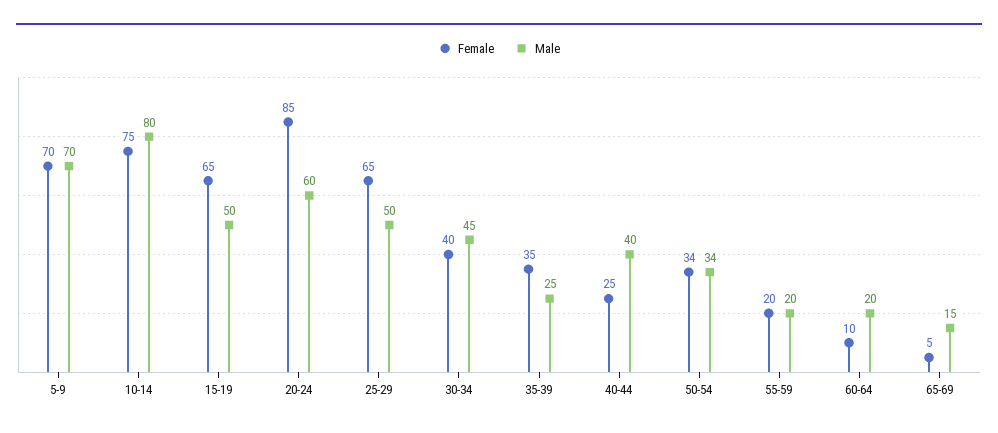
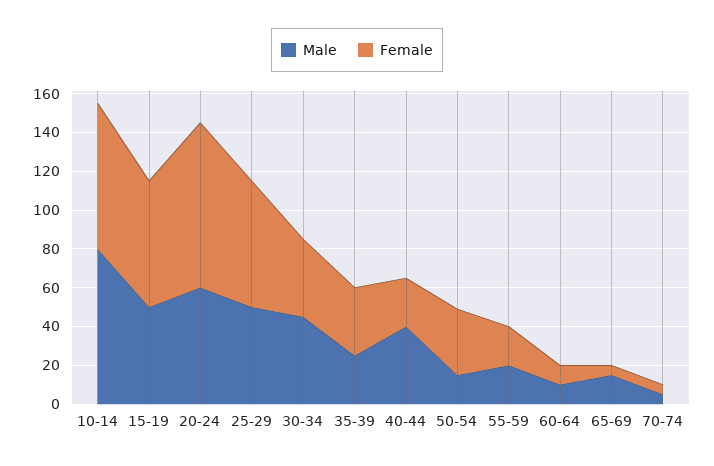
Female, 5-9: 70 -> none
Male, 5-9: 70 -> none
Male, 50-54: 34 -> 15
Male, 60-64: 20 -> 10
Male, 70-74: none -> 5
Female, 70-74: none -> 5

